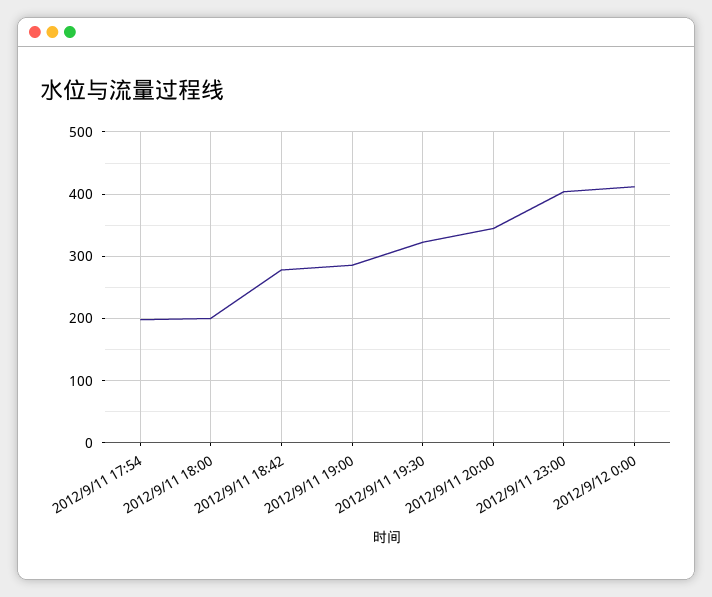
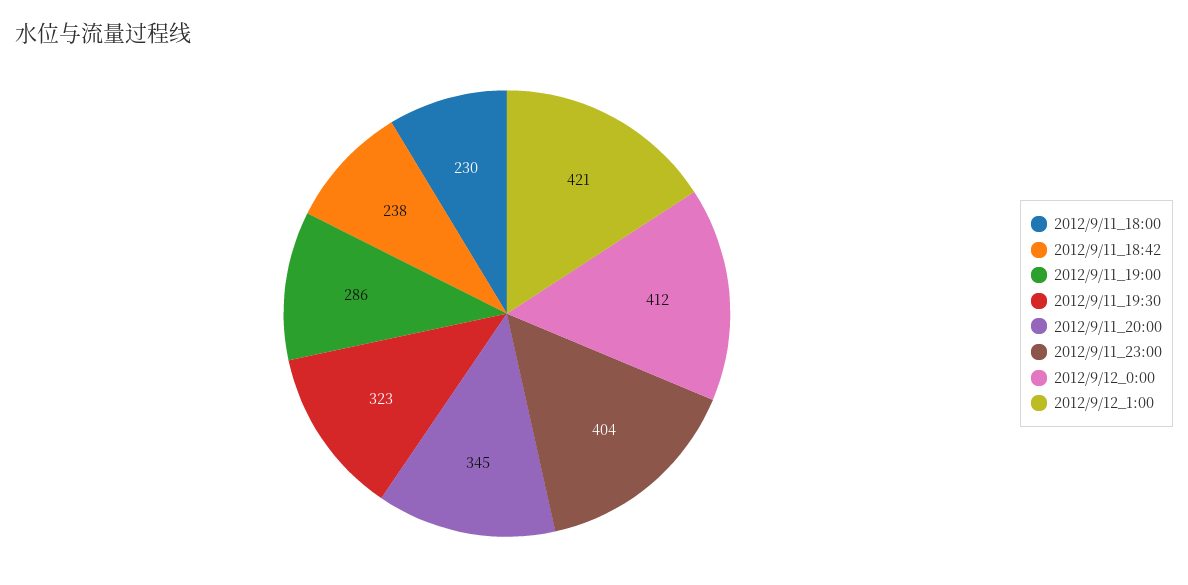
2012/9/11 17:54: 200 -> none
2012/9/11 18:00: 200 -> 230
2012/9/11 18:42: 280 -> 238
2012/9/12_1:00: none -> 421

